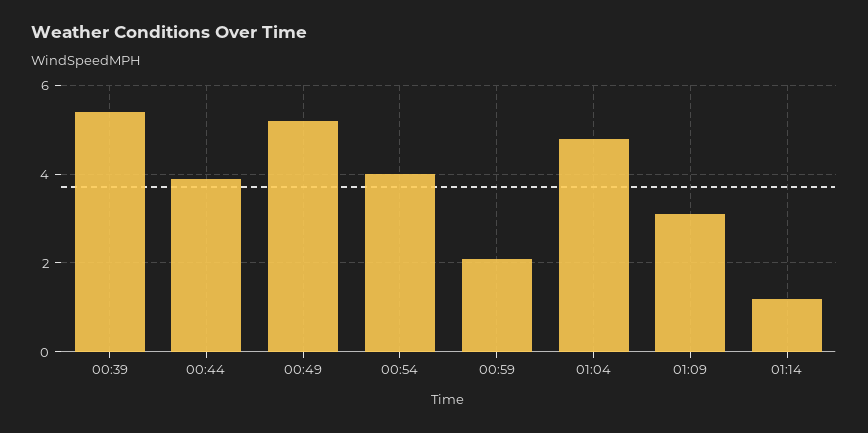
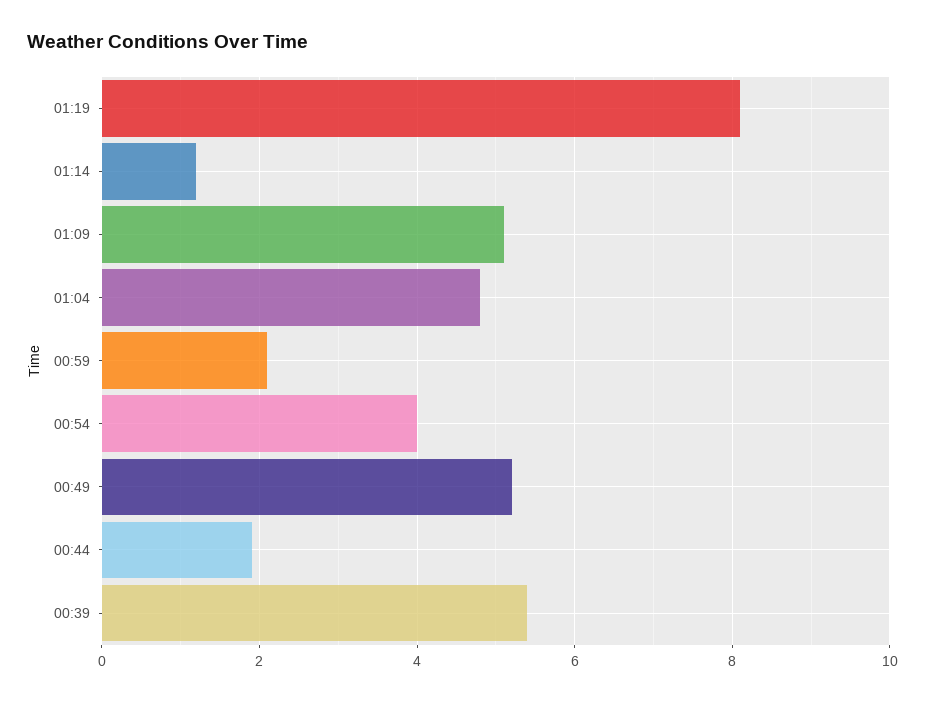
00:44: 4 -> 2
01:09: 3 -> 5
01:19: none -> 8

